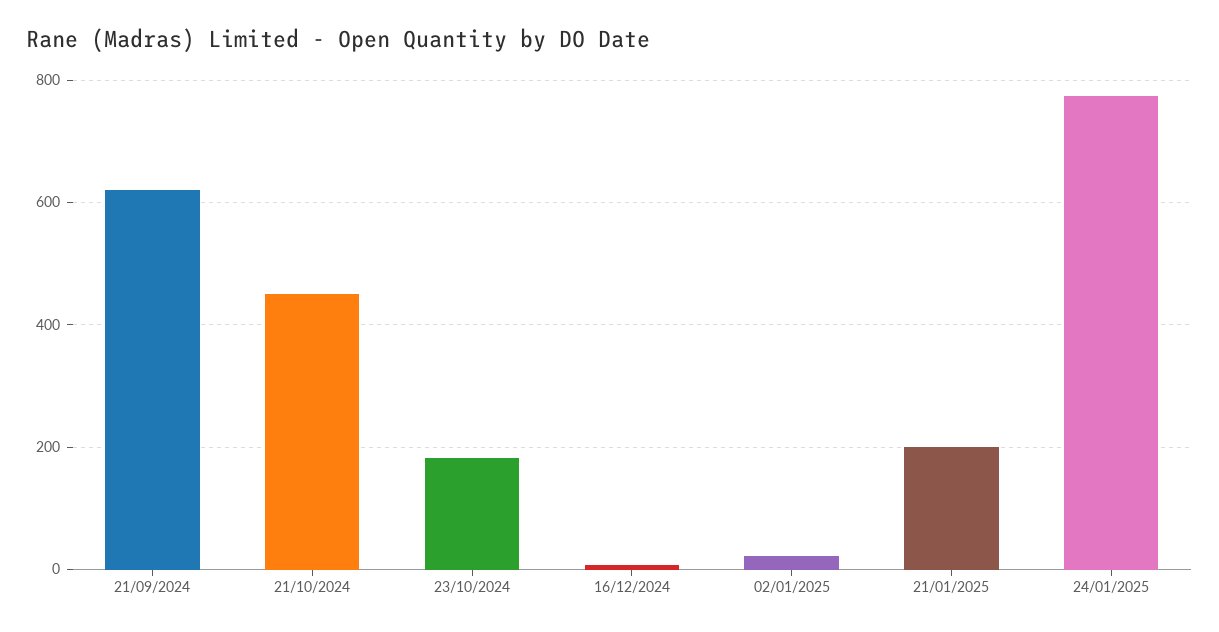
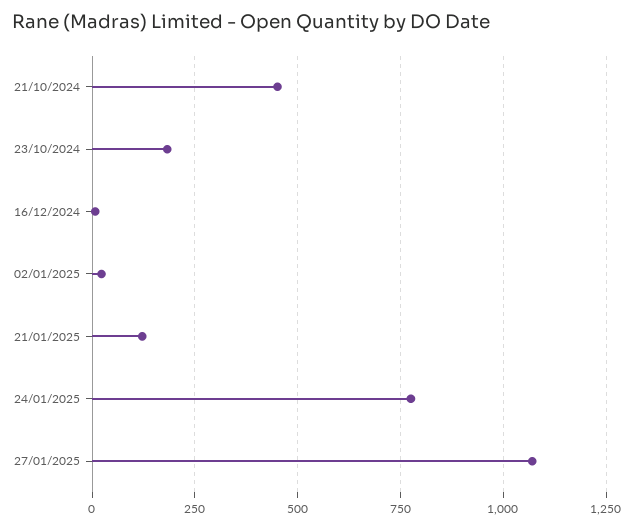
21/09/2024: 620 -> none
21/01/2025: 200 -> 125
27/01/2025: none -> 1075

